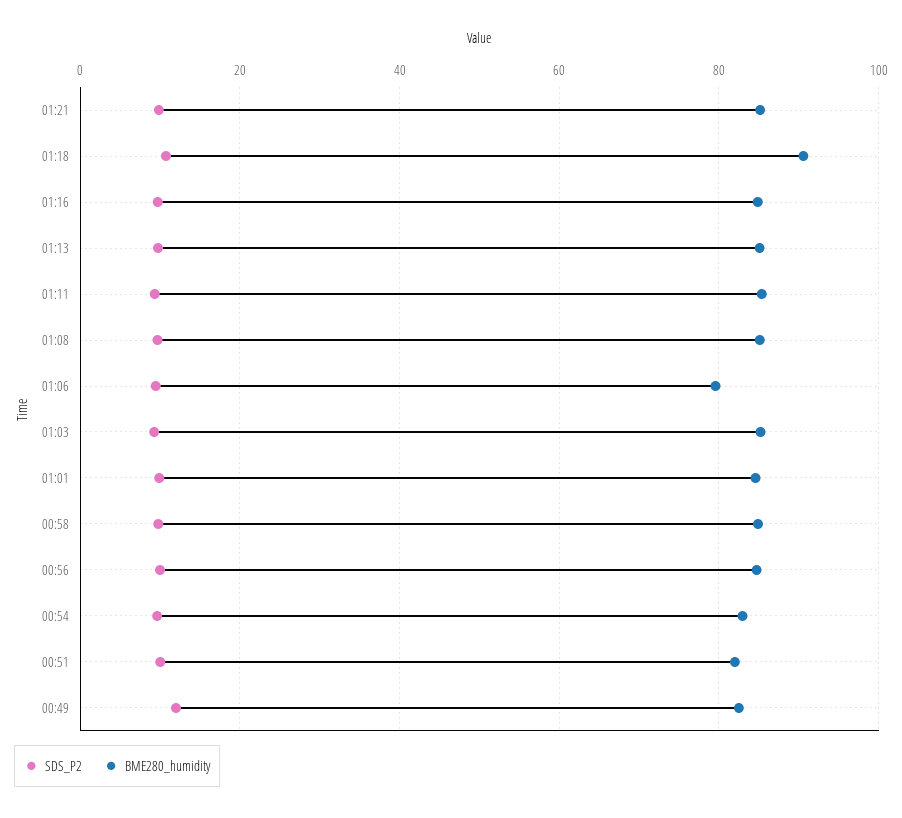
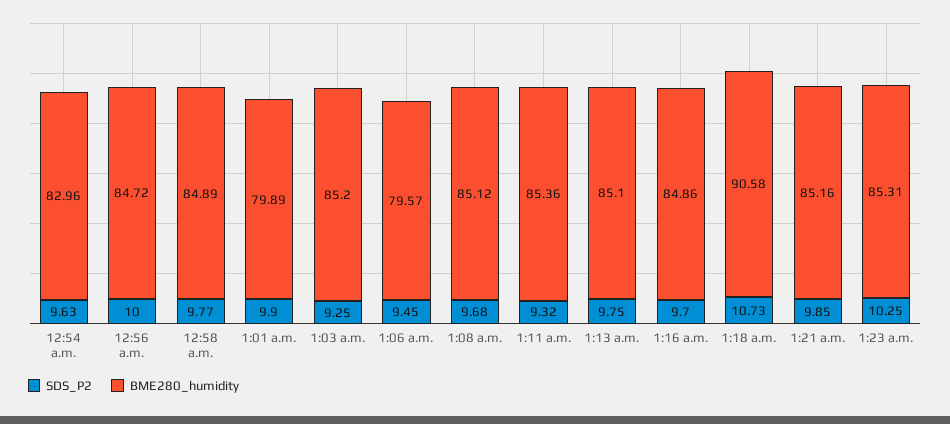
BME280_humidity, 01:01: 84 -> 79.89
SDS_P2, 00:51: 10 -> none
BME280_humidity, 00:51: 82 -> none
SDS_P2, 00:49: 12 -> none
BME280_humidity, 00:49: 82 -> none
SDS_P2, 1:23 a.m.: none -> 10.25
BME280_humidity, 1:23 a.m.: none -> 85.31

